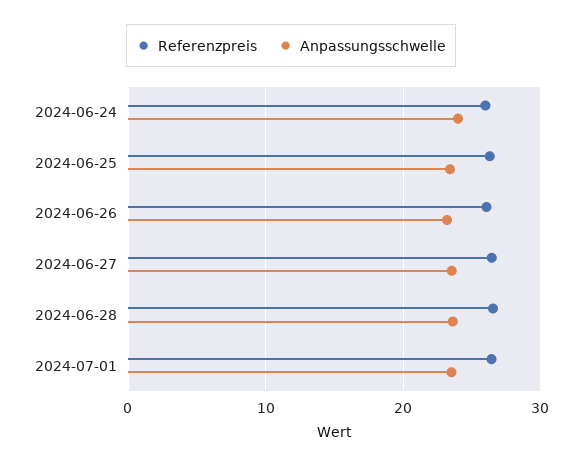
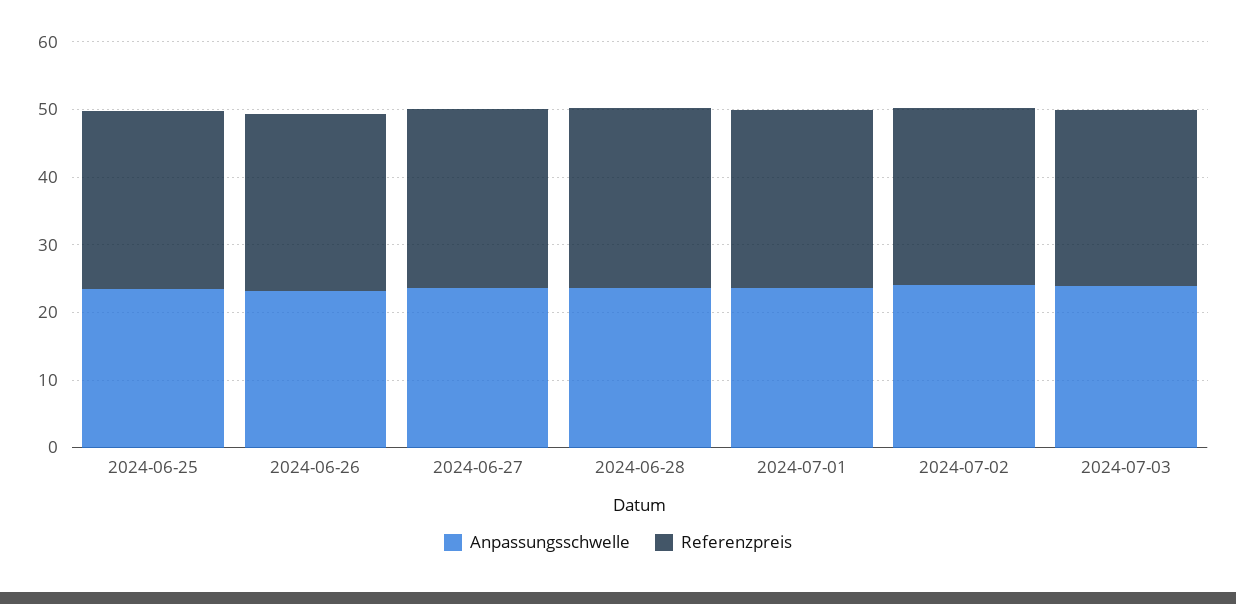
Referenzpreis, 2024-06-24: 26 -> none
Anpassungsschwelle, 2024-06-24: 24 -> none
Anpassungsschwelle, 2024-07-02: none -> 24
Referenzpreis, 2024-07-02: none -> 26
Anpassungsschwelle, 2024-07-03: none -> 24
Referenzpreis, 2024-07-03: none -> 26

